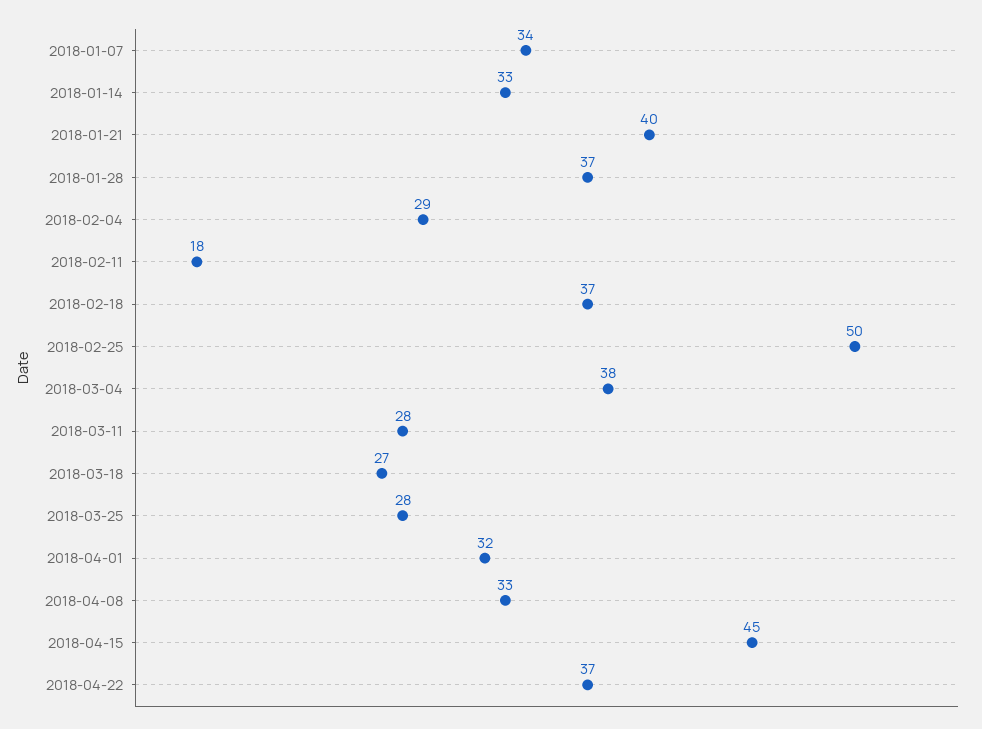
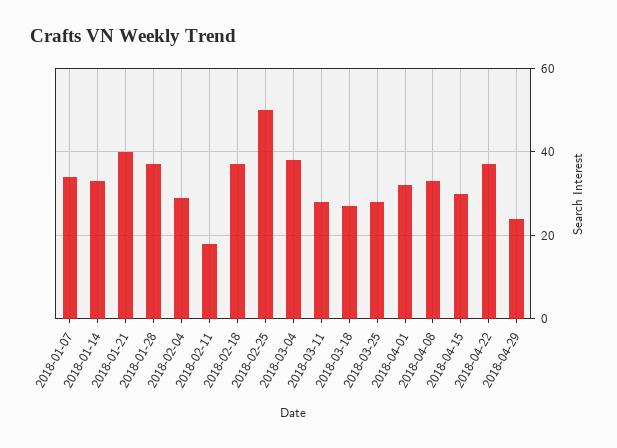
2018-04-15: 45 -> 30
2018-04-29: none -> 25

